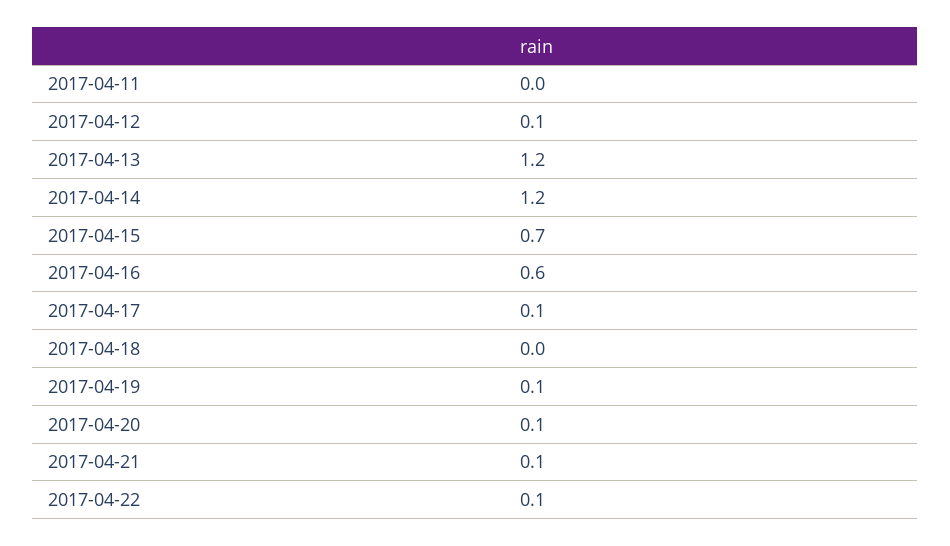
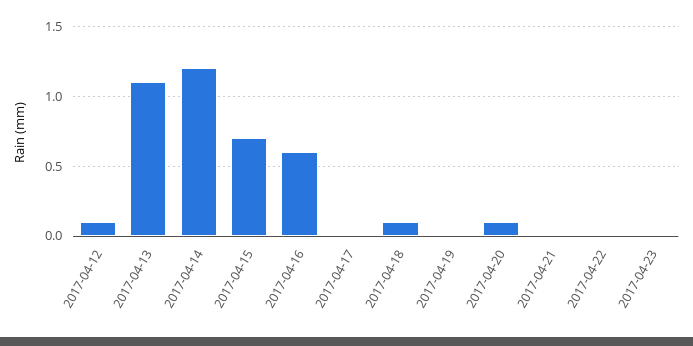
2017-04-11: 0 -> none
2017-04-13: 1.2 -> 1.1
2017-04-17: 0.1 -> 0
2017-04-18: 0 -> 0.1
2017-04-19: 0.1 -> 0
2017-04-21: 0.1 -> 0
2017-04-22: 0.1 -> 0
2017-04-23: none -> 0

